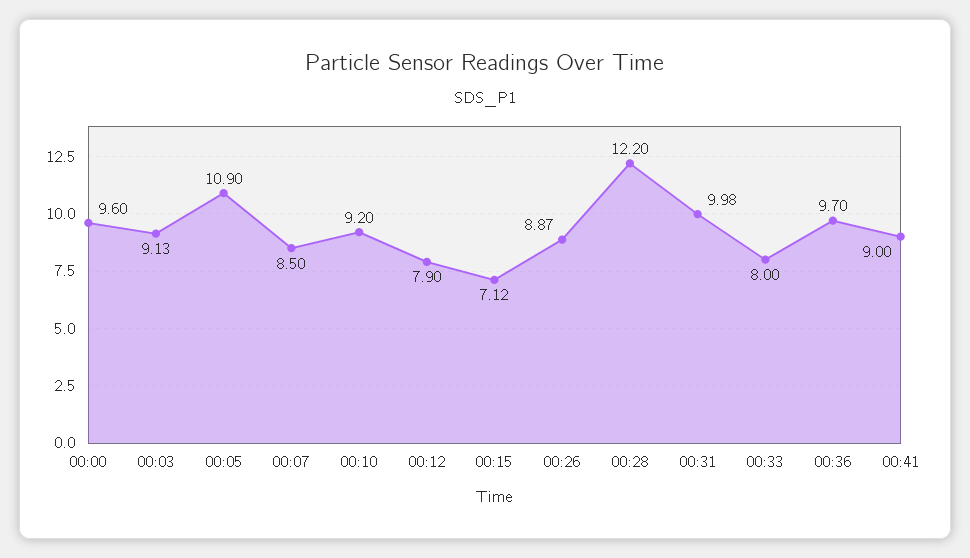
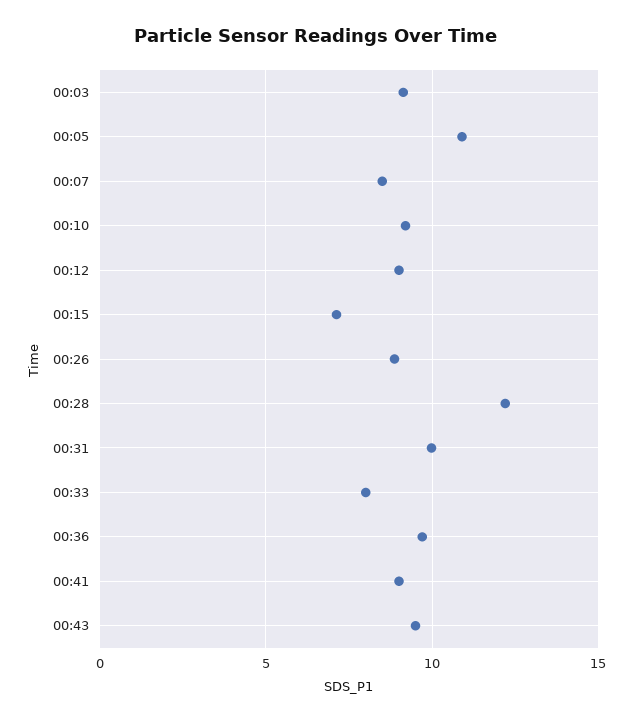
00:00: 9.6 -> none
00:12: 7.9 -> 9
00:43: none -> 9.5

